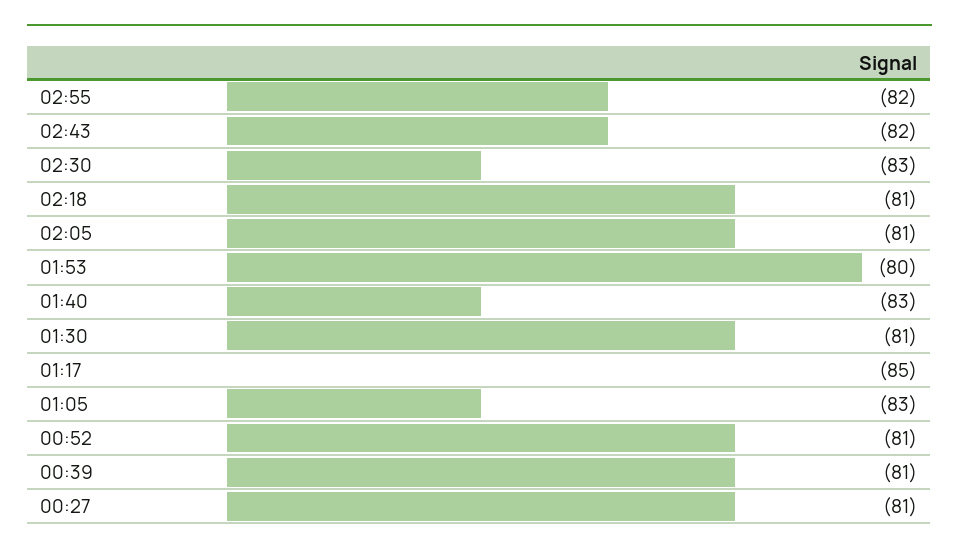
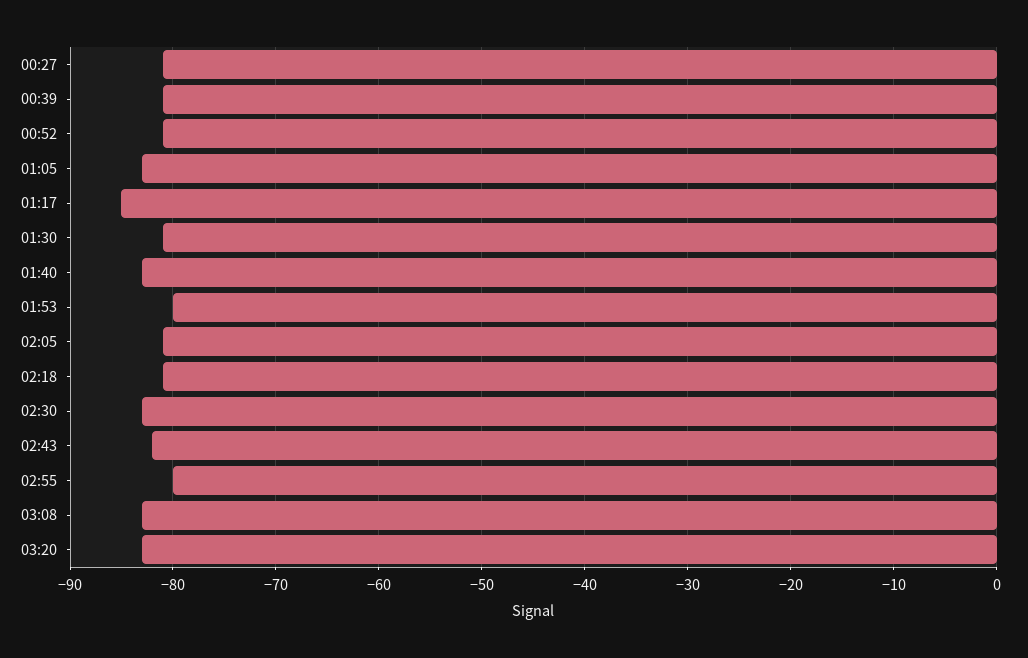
02:55: -82 -> -80
03:08: none -> -83
03:20: none -> -83

